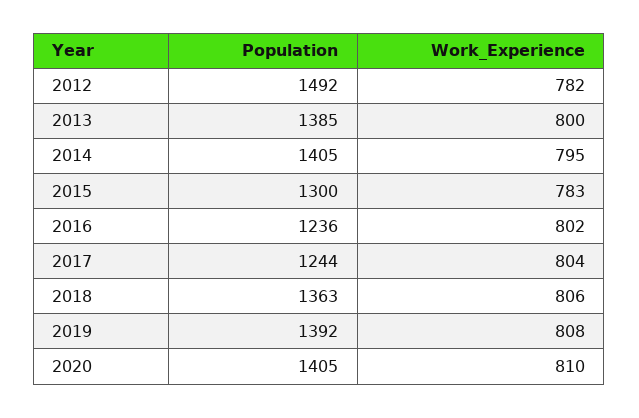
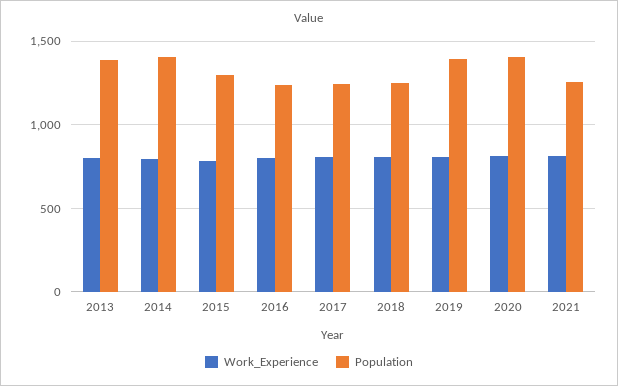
Population, 2012: 1492 -> none
Work_Experience, 2012: 782 -> none
Population, 2018: 1363 -> 1250
Work_Experience, 2021: none -> 800
Population, 2021: none -> 1250

